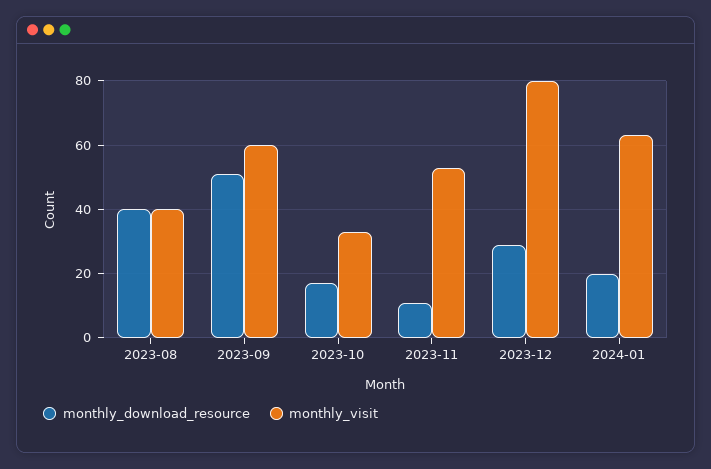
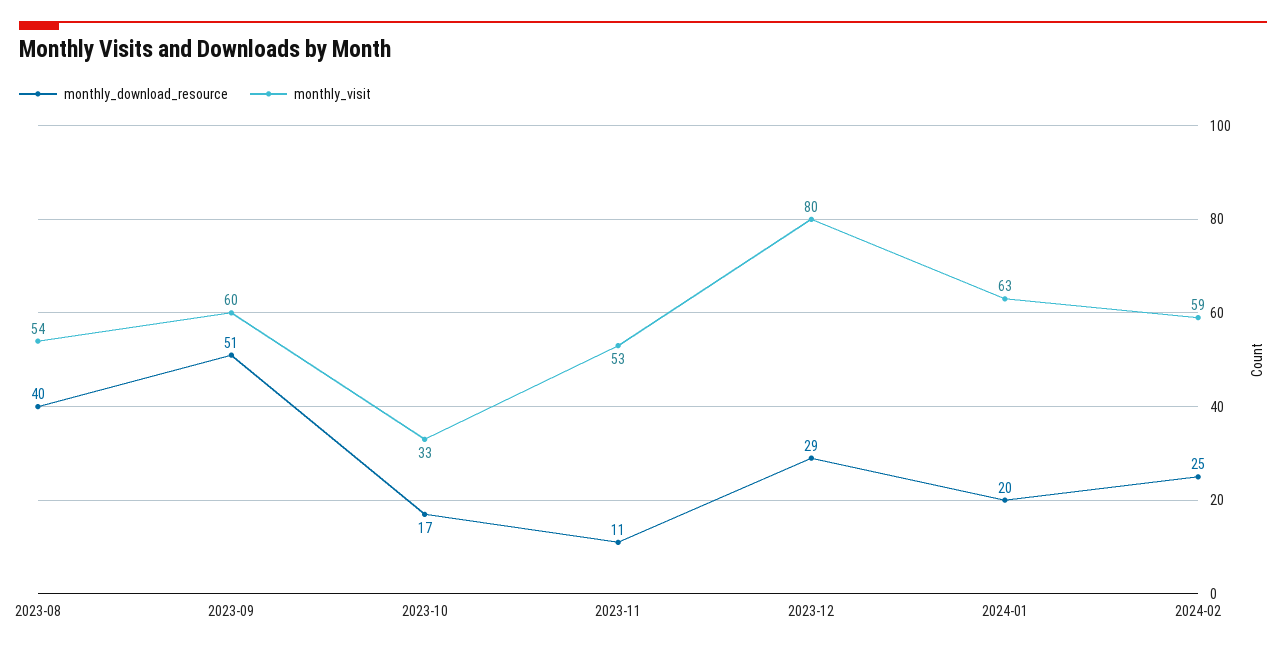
monthly_visit, 2023-08: 40 -> 54
monthly_download_resource, 2024-02: none -> 25
monthly_visit, 2024-02: none -> 59

